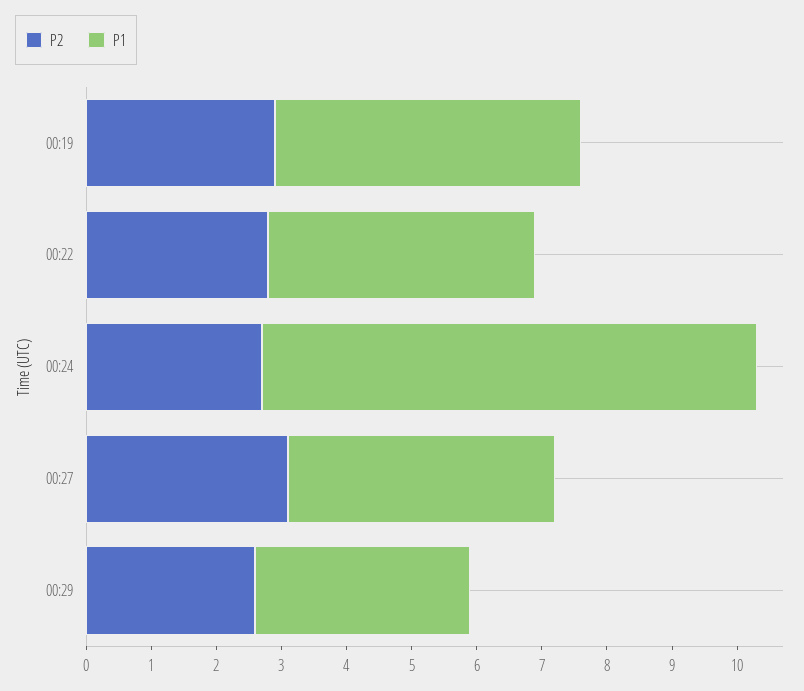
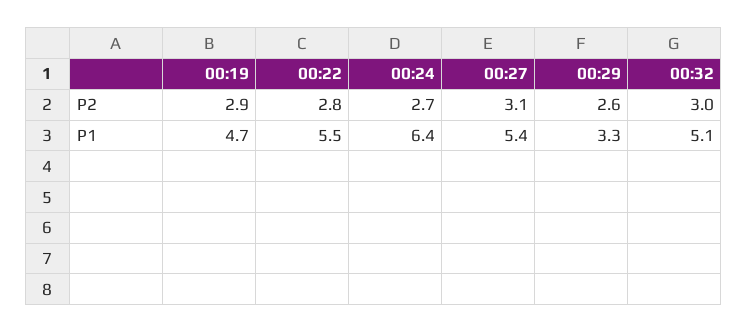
P1, 00:22: 4 -> 5.5
P1, 00:24: 7.5 -> 6.4
P1, 00:27: 4 -> 5.4
P2, 00:32: none -> 3
P1, 00:32: none -> 5.1

